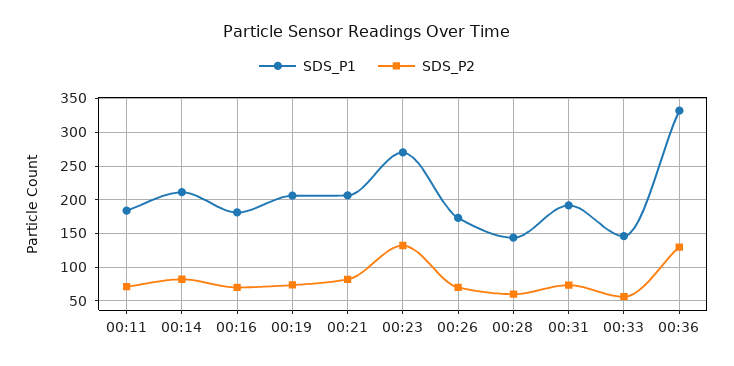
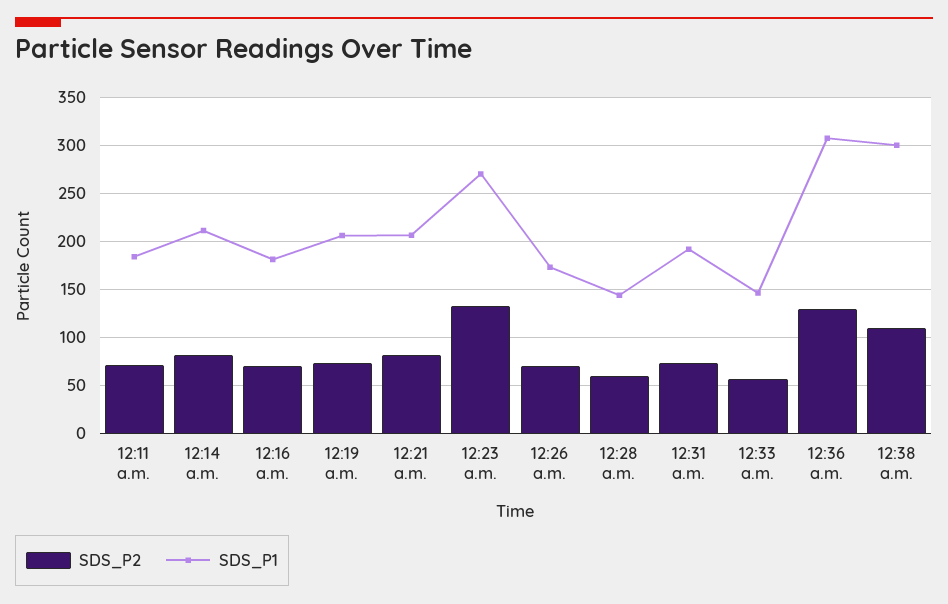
SDS_P1, 00:36: 330 -> 310
SDS_P2, 12:38 a.m.: none -> 110
SDS_P1, 12:38 a.m.: none -> 300

